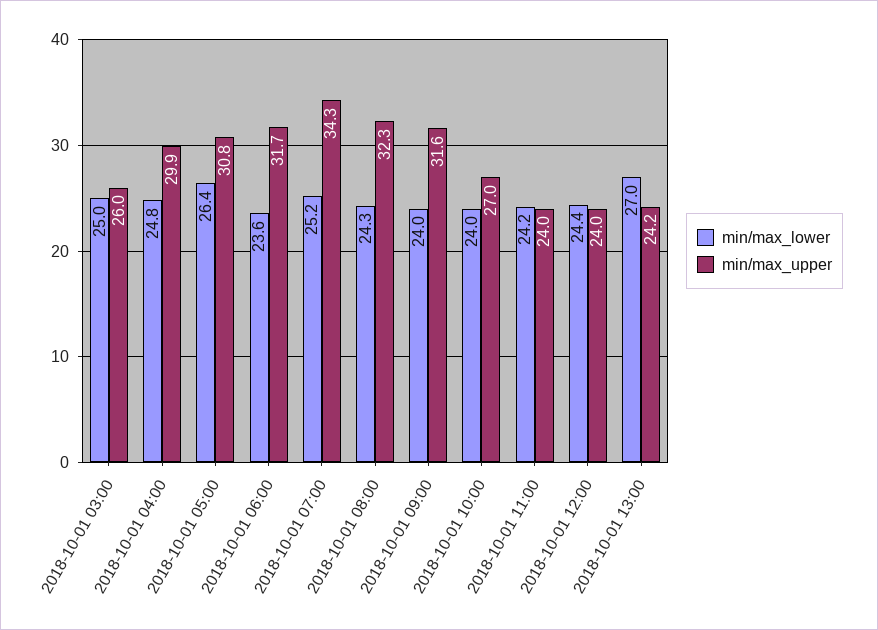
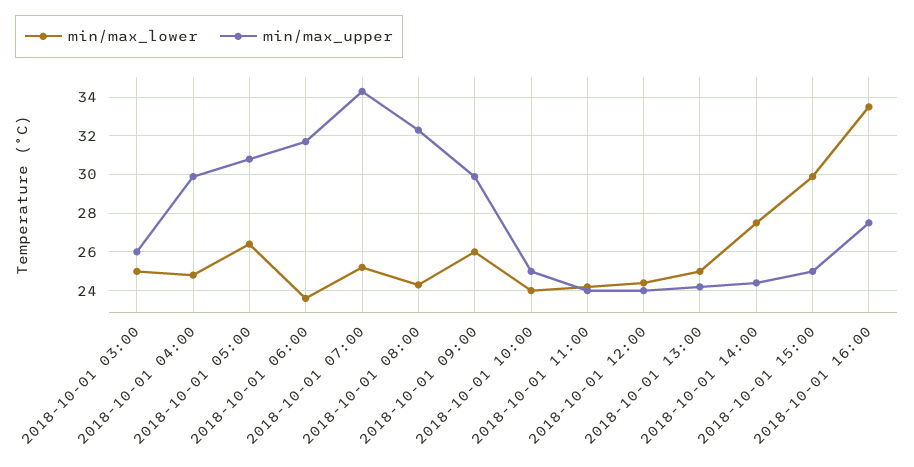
min/max_lower, 2018-10-01 09:00: 24 -> 26
min/max_upper, 2018-10-01 09:00: 31.6 -> 30
min/max_upper, 2018-10-01 10:00: 27 -> 25
min/max_lower, 2018-10-01 13:00: 27 -> 25
min/max_lower, 2018-10-01 14:00: none -> 27.5
min/max_upper, 2018-10-01 14:00: none -> 24.5
min/max_lower, 2018-10-01 15:00: none -> 30
min/max_upper, 2018-10-01 15:00: none -> 25
min/max_lower, 2018-10-01 16:00: none -> 33.5
min/max_upper, 2018-10-01 16:00: none -> 27.5

